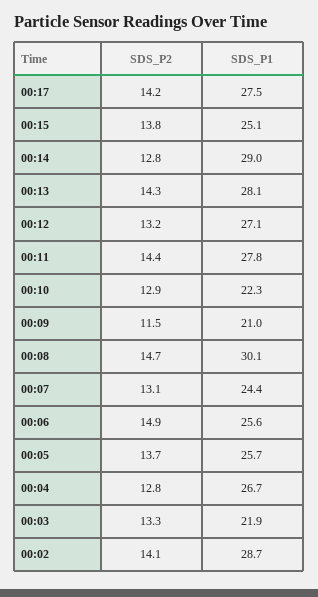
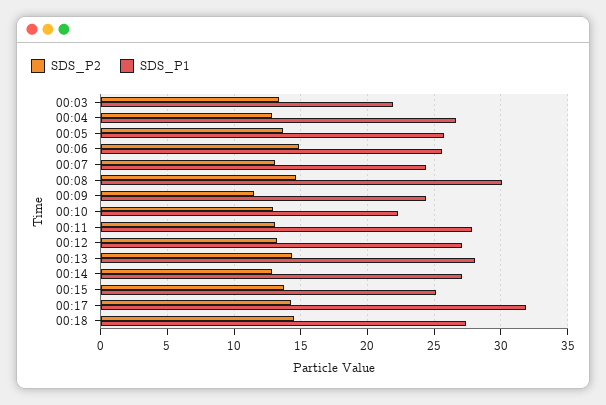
SDS_P1, 00:17: 27.5 -> 32
SDS_P1, 00:14: 29 -> 27
SDS_P2, 00:11: 14.4 -> 13
SDS_P1, 00:09: 21 -> 24.5
SDS_P2, 00:02: 14.1 -> none
SDS_P1, 00:02: 28.7 -> none
SDS_P2, 00:18: none -> 14.5
SDS_P1, 00:18: none -> 27.5

